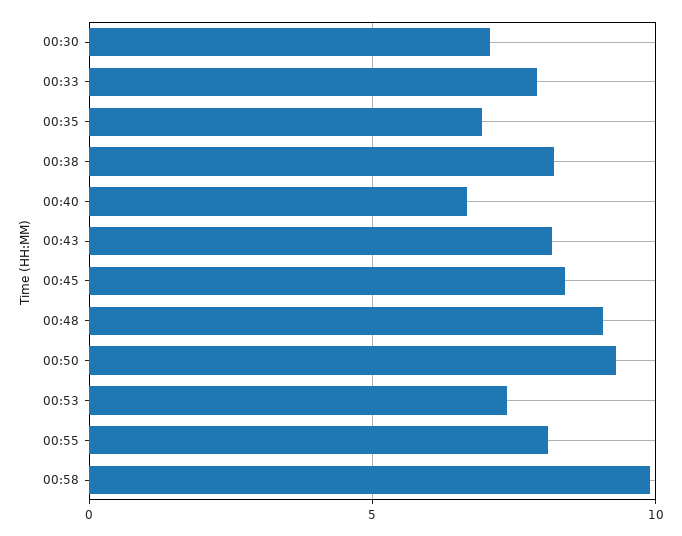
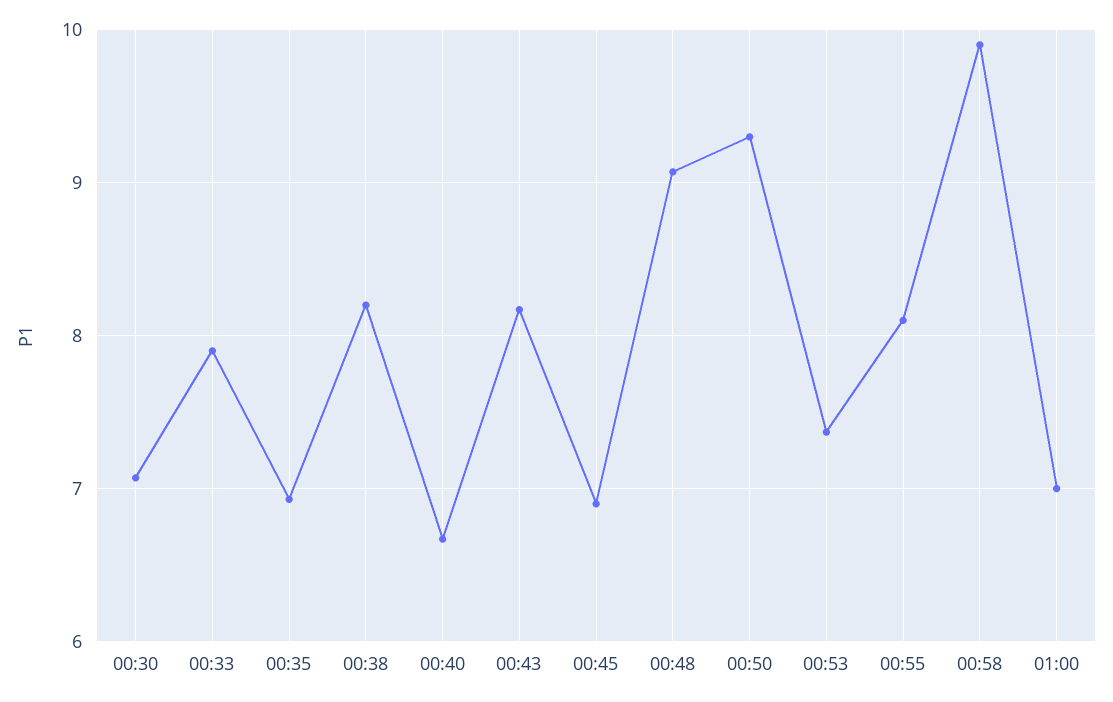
00:45: 8.5 -> 6.9
01:00: none -> 7

